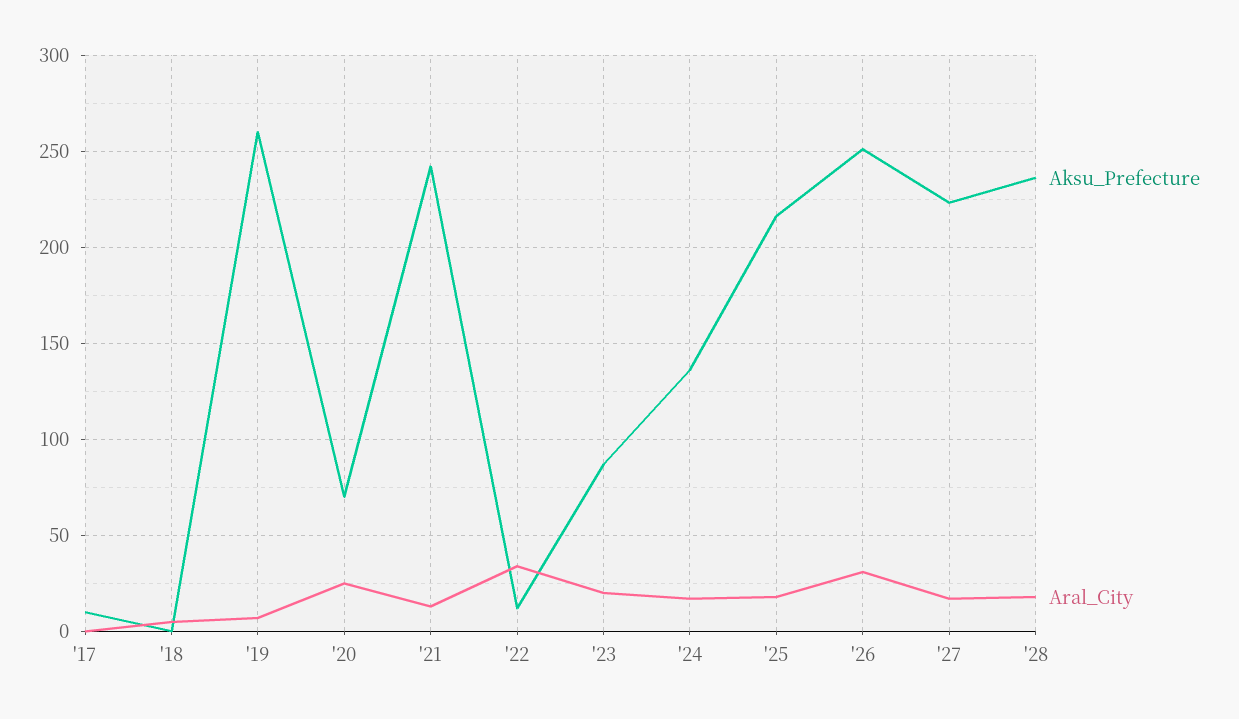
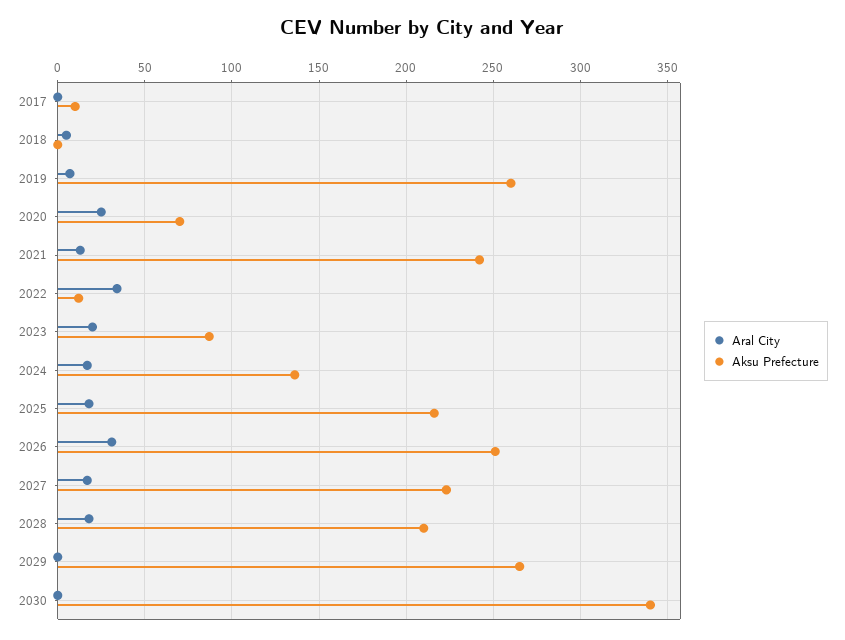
Aksu_Prefecture, '28: 235 -> 210
Aral_City, 2029: none -> 0
Aksu_Prefecture, 2029: none -> 265
Aral_City, 2030: none -> 0
Aksu_Prefecture, 2030: none -> 340

